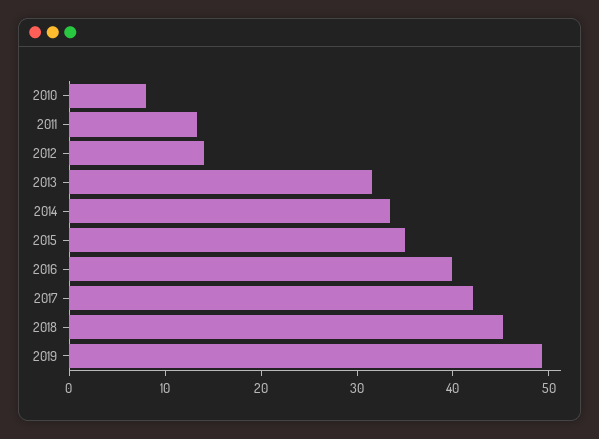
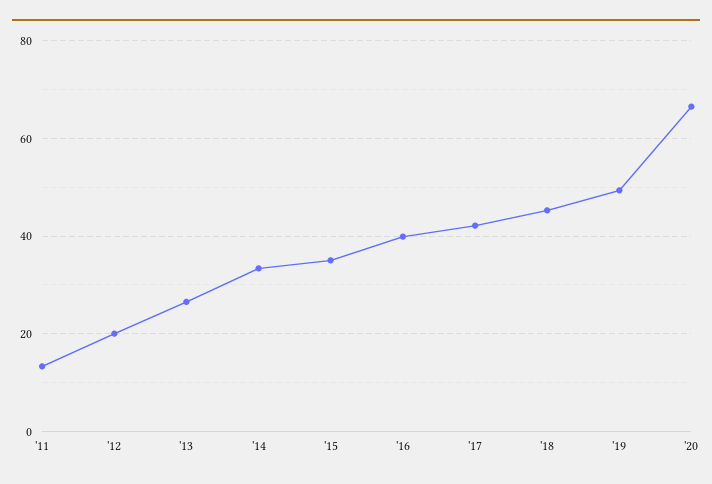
2010: 8 -> none
2012: 14 -> 20
2013: 32 -> 26
'20: none -> 66

